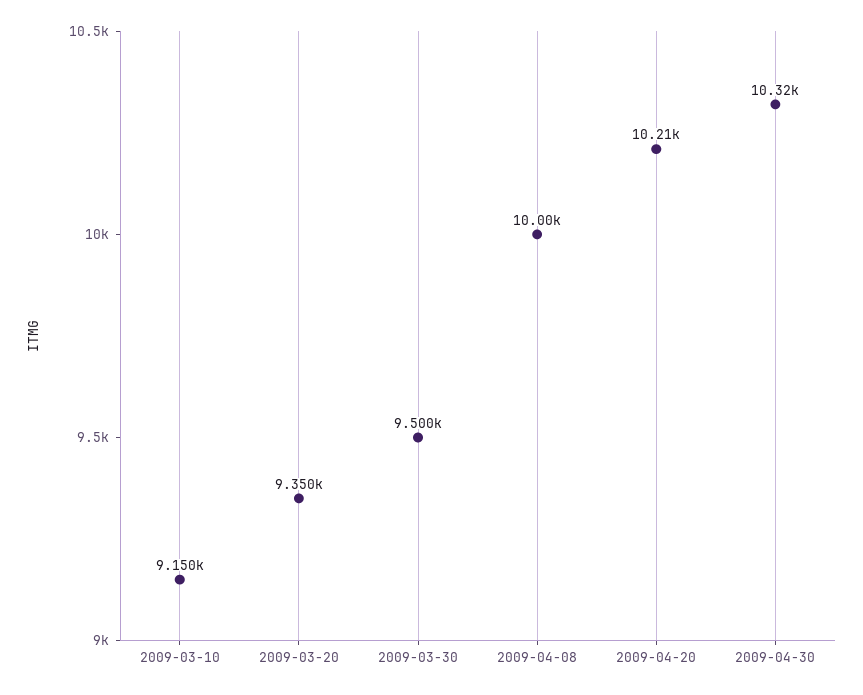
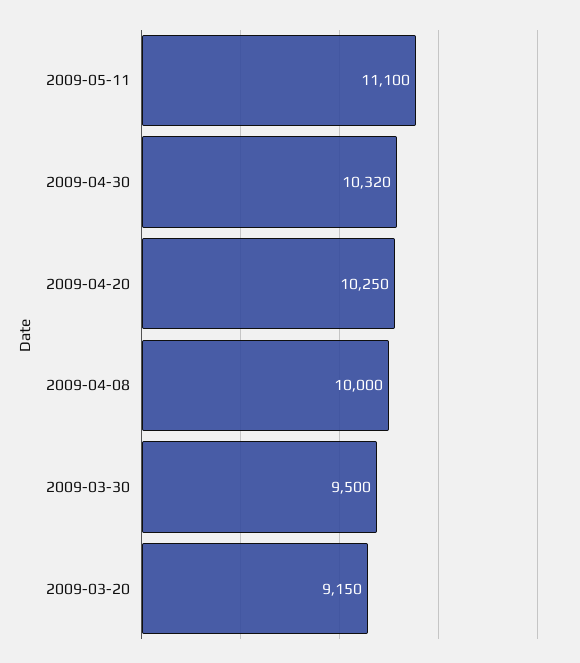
2009-03-10: 9150 -> none
2009-03-20: 9350 -> 9150
2009-04-20: 10210 -> 10250
2009-05-11: none -> 11100

